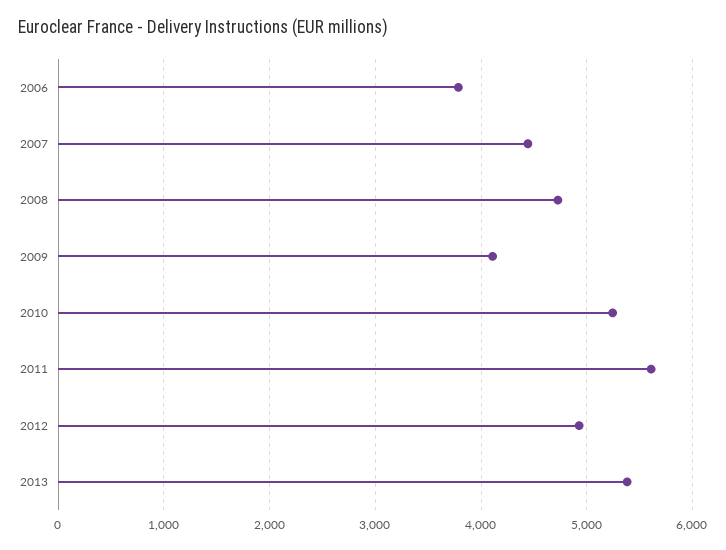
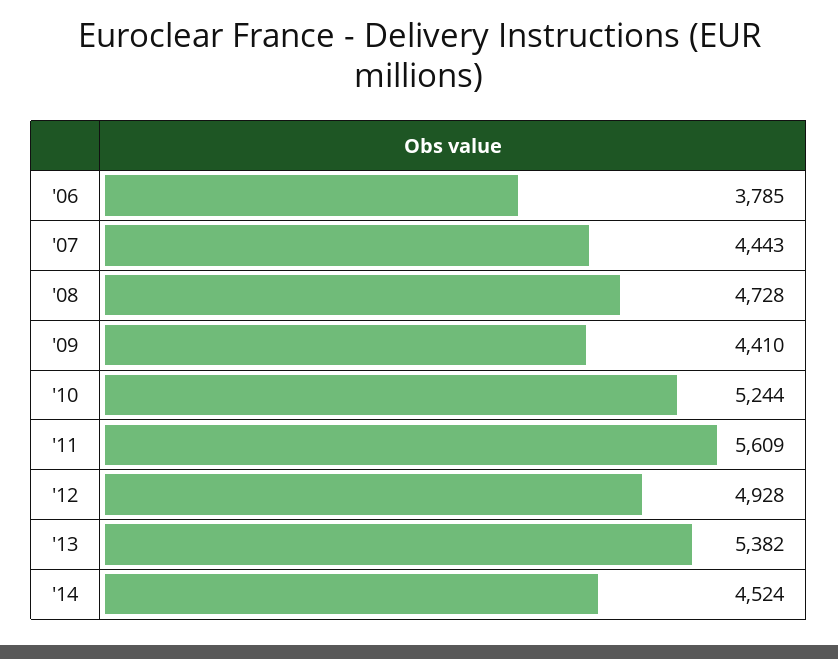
2009: 4100 -> 4410
'14: none -> 4524

